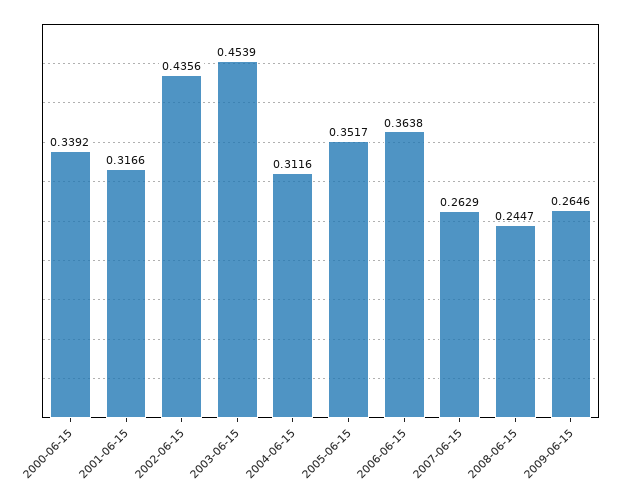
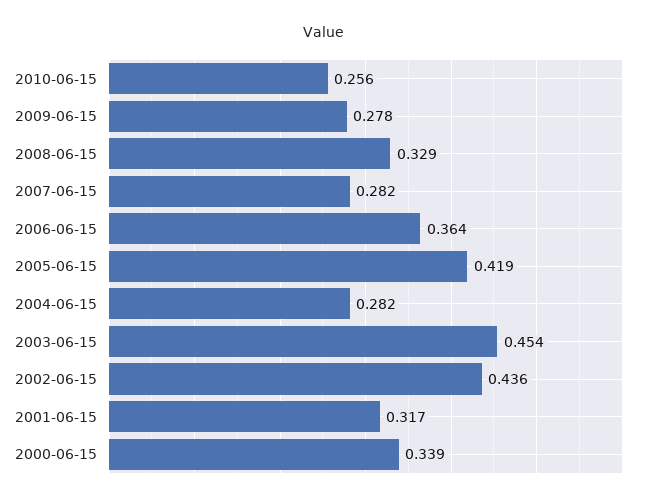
2004-06-15: 0.3116 -> 0.282
2005-06-15: 0.3517 -> 0.419
2007-06-15: 0.2629 -> 0.282
2008-06-15: 0.2447 -> 0.329
2009-06-15: 0.2646 -> 0.278
2010-06-15: none -> 0.256

